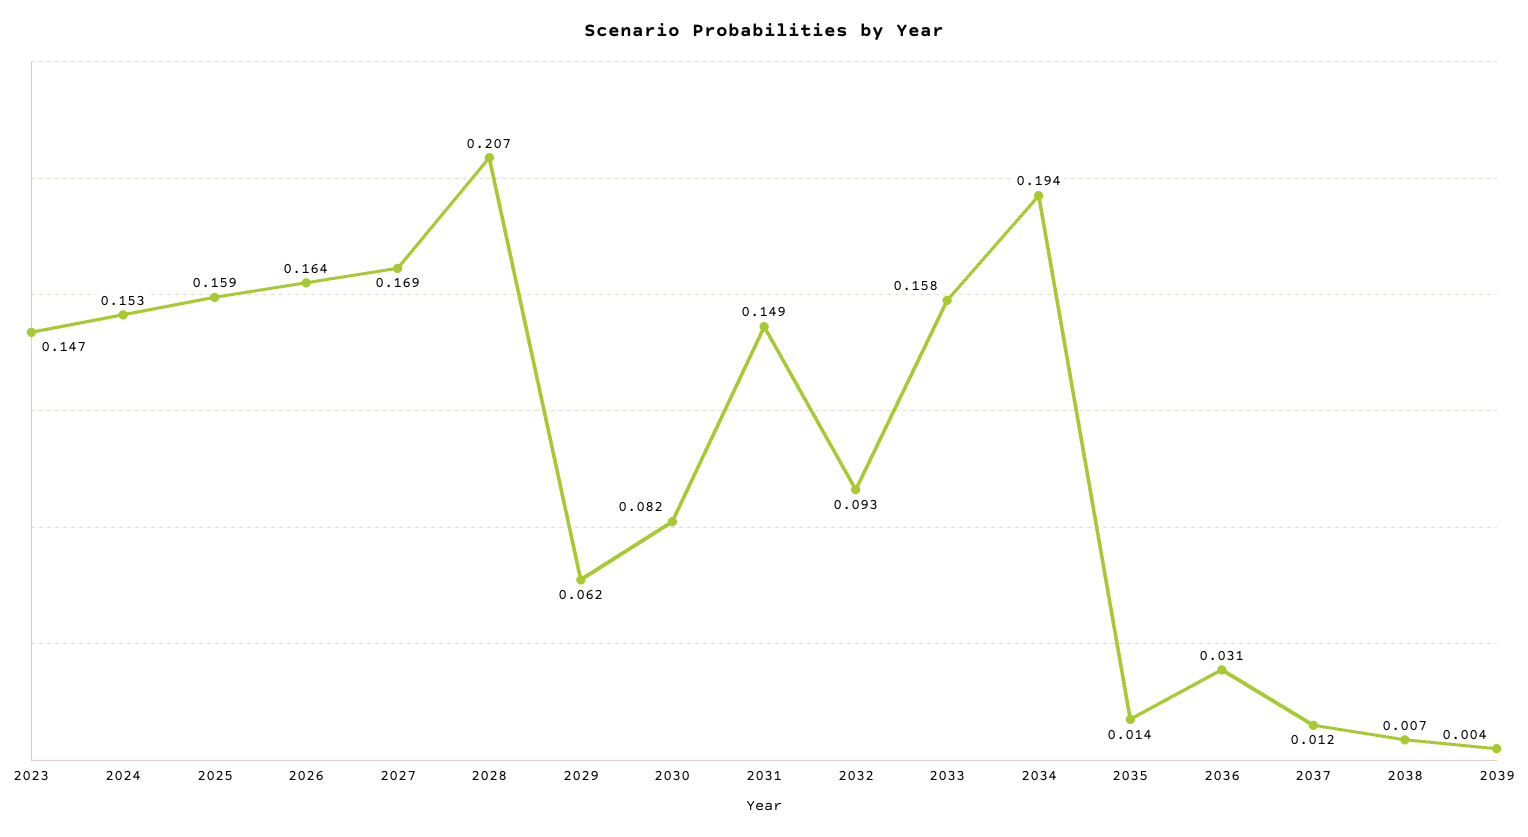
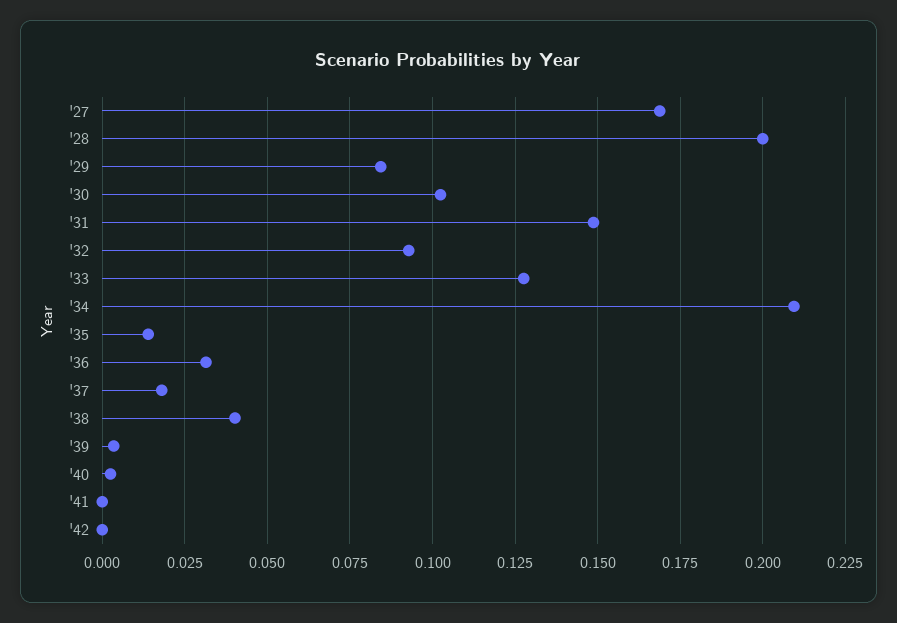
2023: 0.147 -> none
2024: 0.153 -> none
2025: 0.159 -> none
2026: 0.164 -> none
2028: 0.207 -> 0.2
2029: 0.062 -> 0.085
2030: 0.082 -> 0.1025
2033: 0.158 -> 0.1275
2034: 0.194 -> 0.21
2037: 0.012 -> 0.0175
2038: 0.007 -> 0.04
'40: none -> 0.0025
'41: none -> 0
'42: none -> 0

